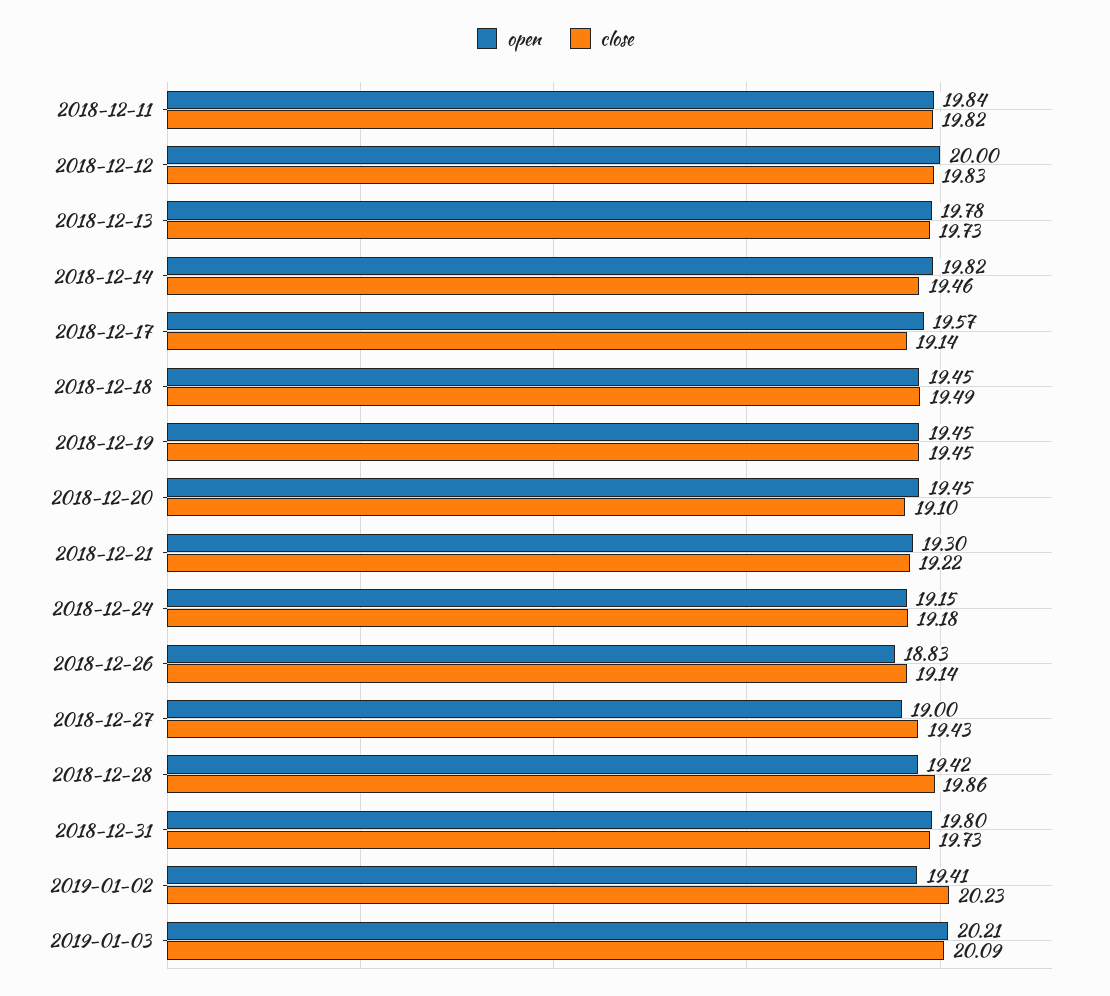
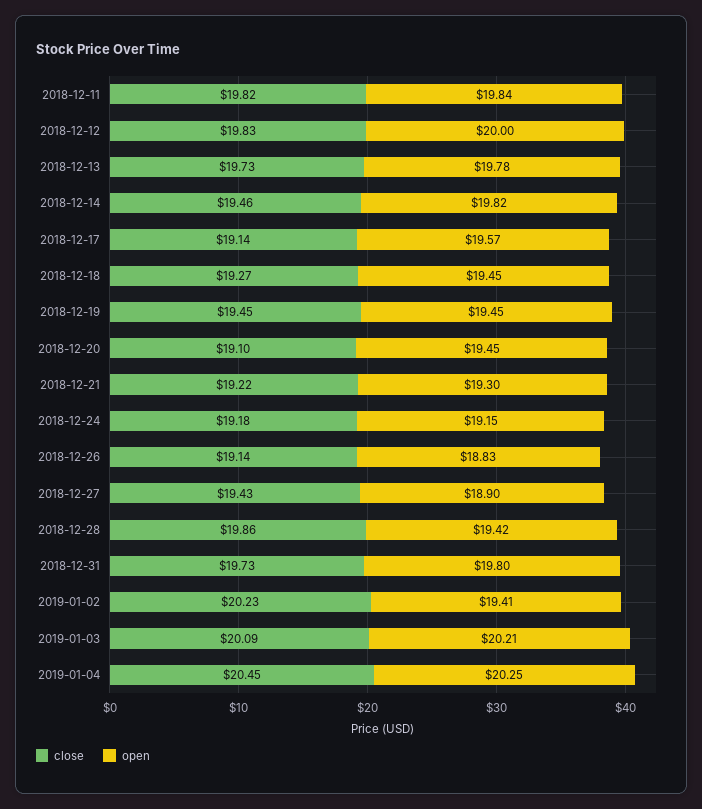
close, 2018-12-18: 19.49 -> 19.27
open, 2018-12-27: 19 -> 18.9
close, 2019-01-04: none -> 20.45
open, 2019-01-04: none -> 20.25

